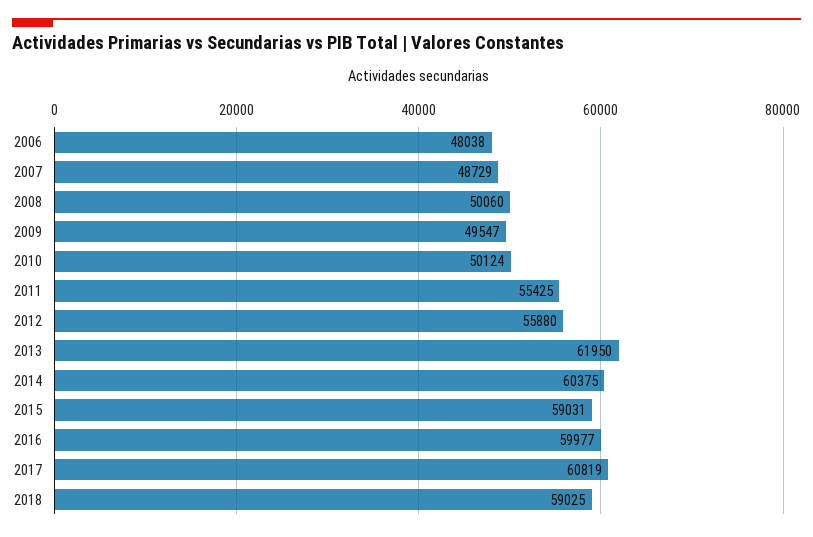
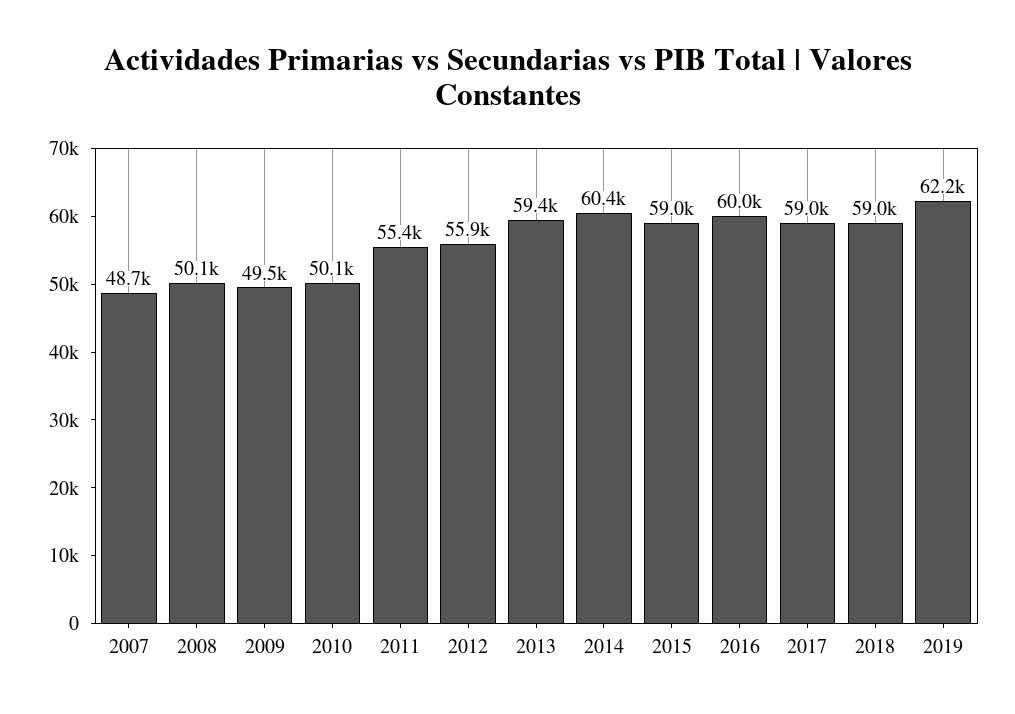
2006: 48038 -> none
2013: 61950 -> 59400
2017: 60819 -> 59000
2019: none -> 62200

